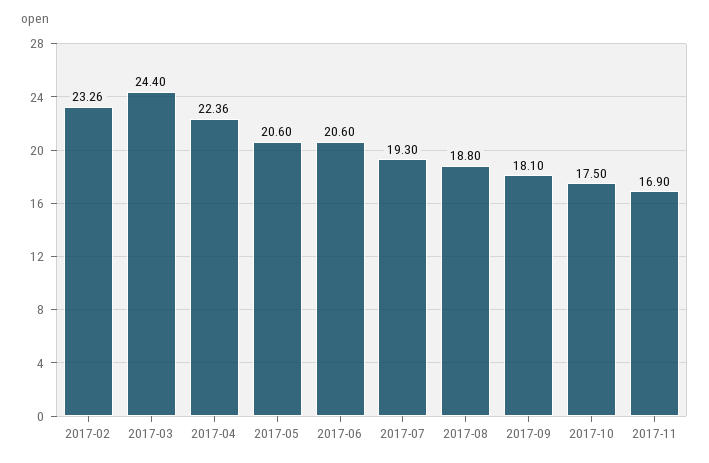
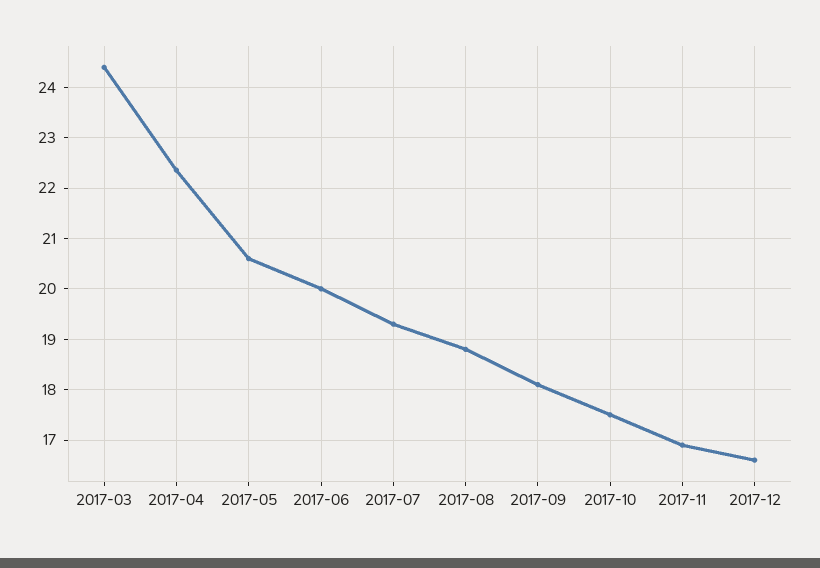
2017-02: 23.26 -> none
2017-06: 20.6 -> 20
2017-12: none -> 16.6

